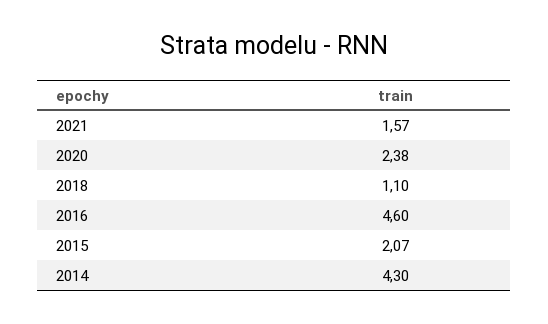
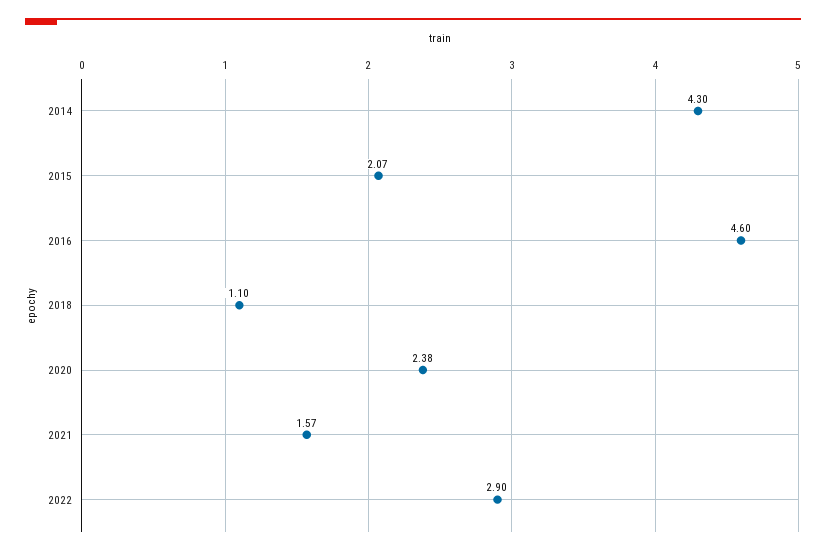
2022: none -> 2.9

